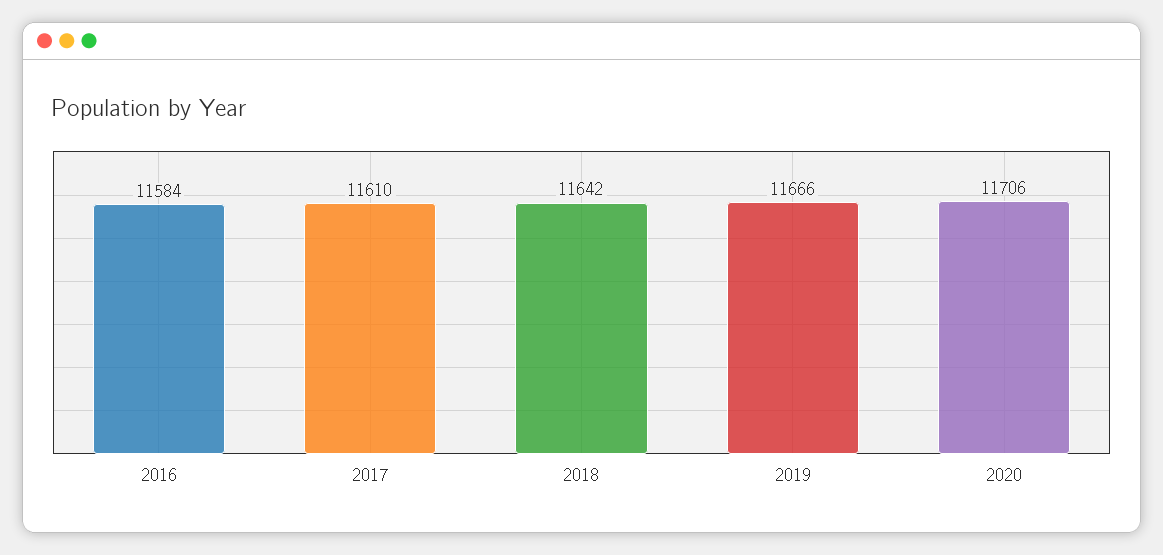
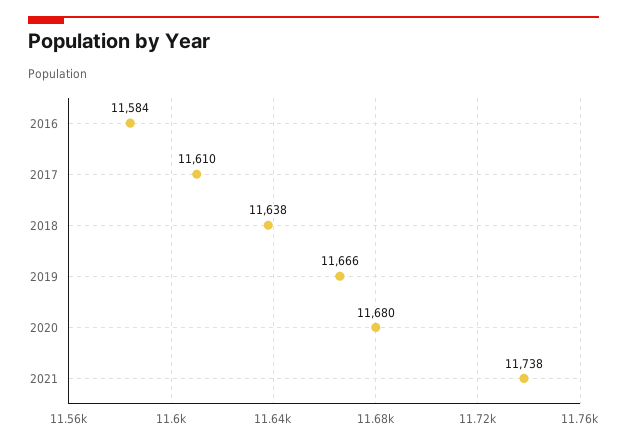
2018: 11642 -> 11638
2020: 11706 -> 11680
2021: none -> 11738

